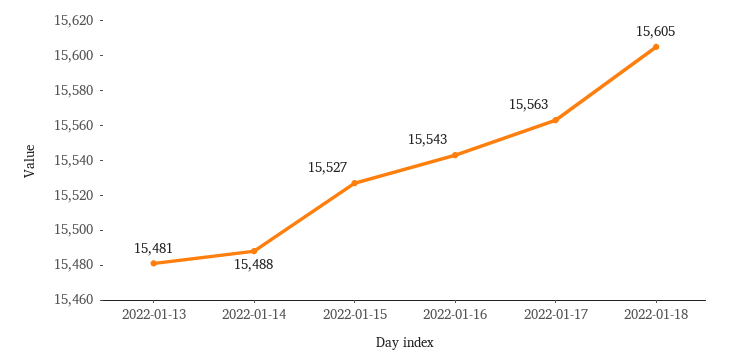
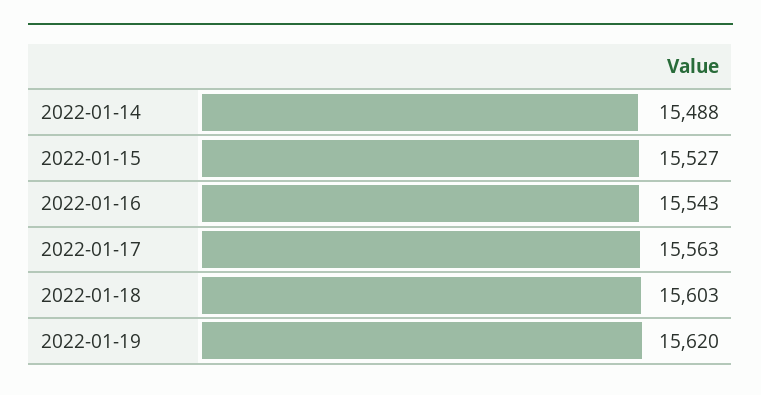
2022-01-13: 15481 -> none
2022-01-18: 15605 -> 15603
2022-01-19: none -> 15620

